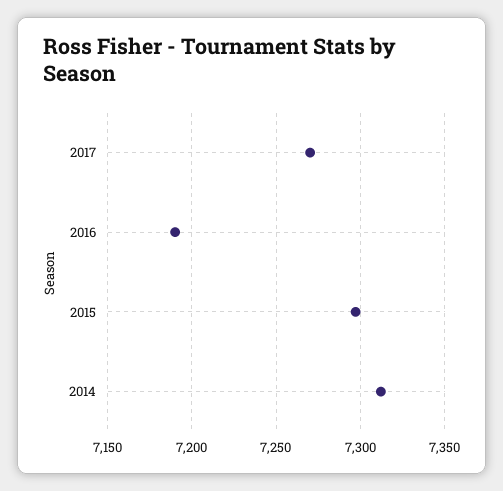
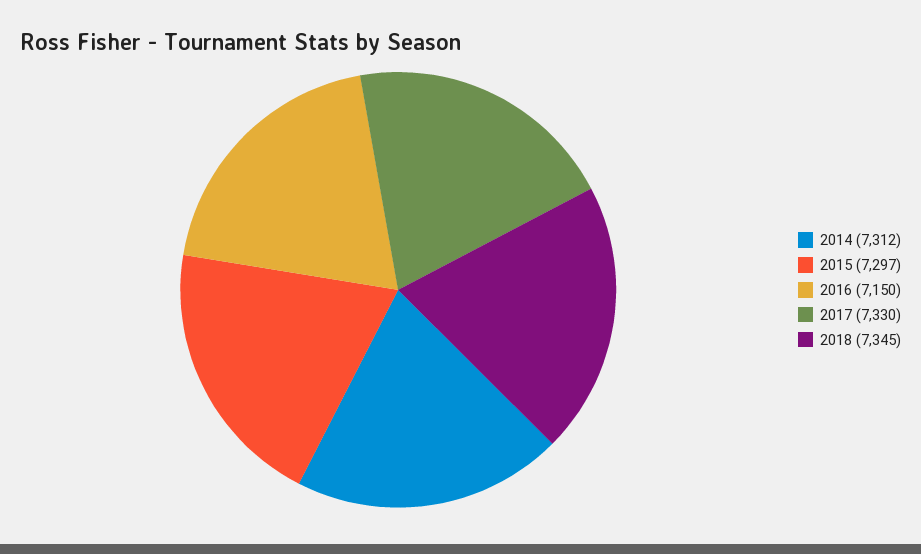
2017: 7270 -> 7330
2016: 7190 -> 7150
2018: none -> 7345

